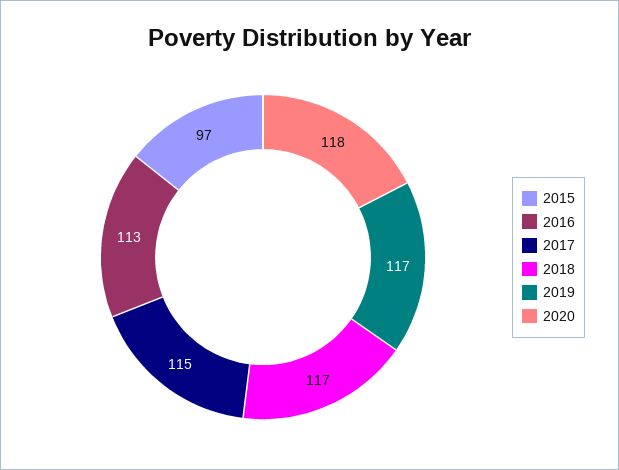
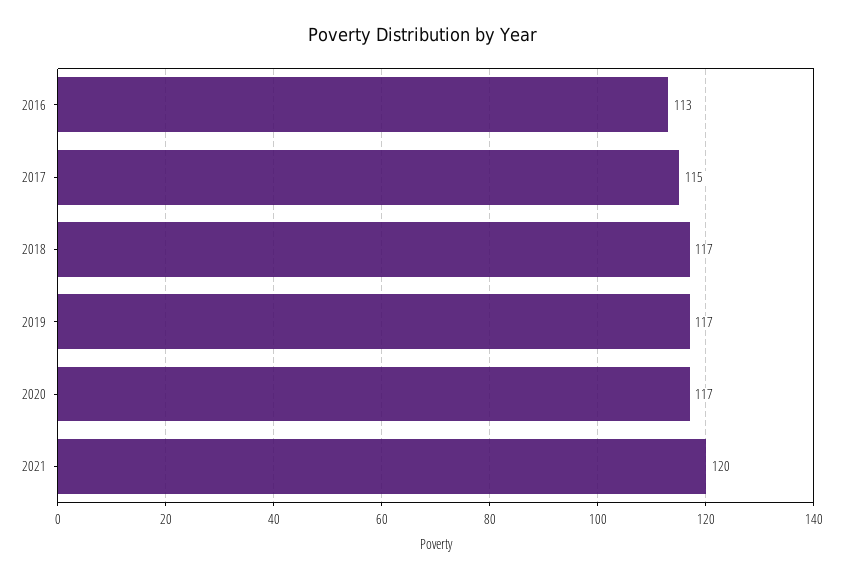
2015: 97 -> none
2020: 118 -> 117
2021: none -> 120

